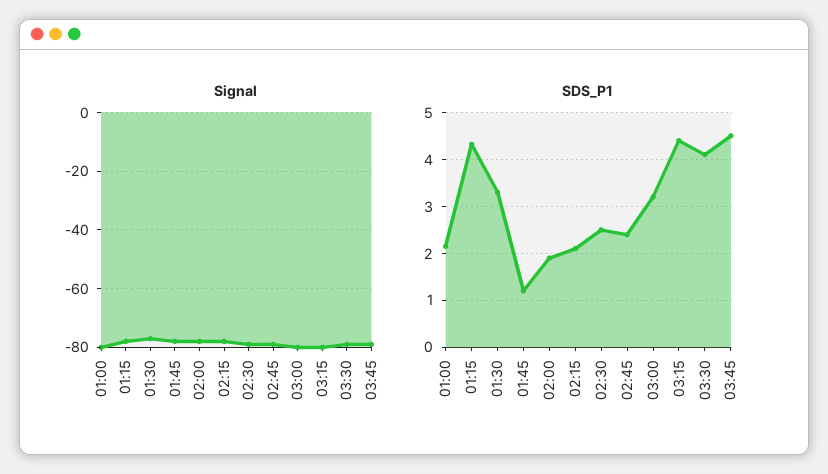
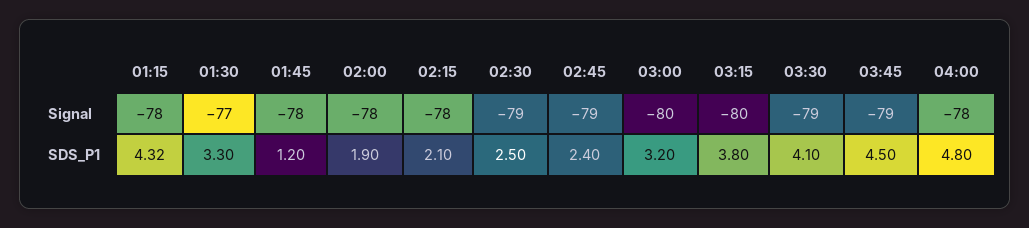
Signal, 01:00: -80 -> none
SDS_P1, 01:00: 2.2 -> none
SDS_P1, 03:15: 4.4 -> 3.8
Signal, 04:00: none -> -78
SDS_P1, 04:00: none -> 4.8

